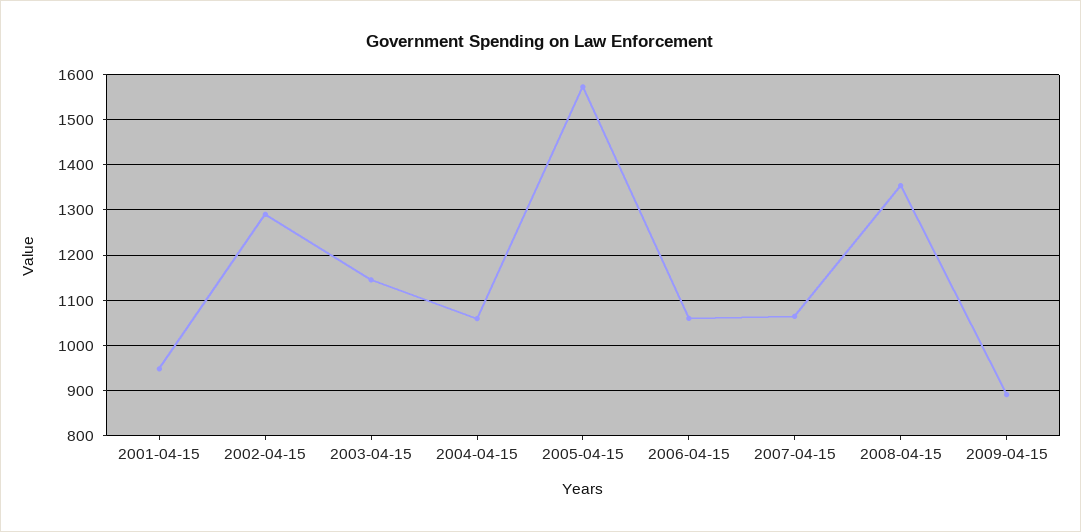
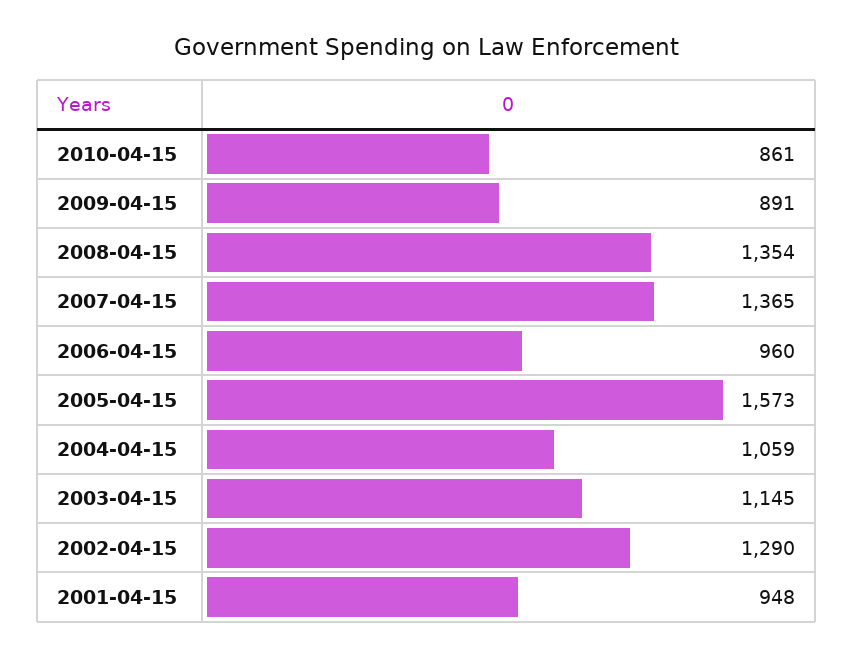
2006-04-15: 1060 -> 960
2007-04-15: 1060 -> 1365
2010-04-15: none -> 861

